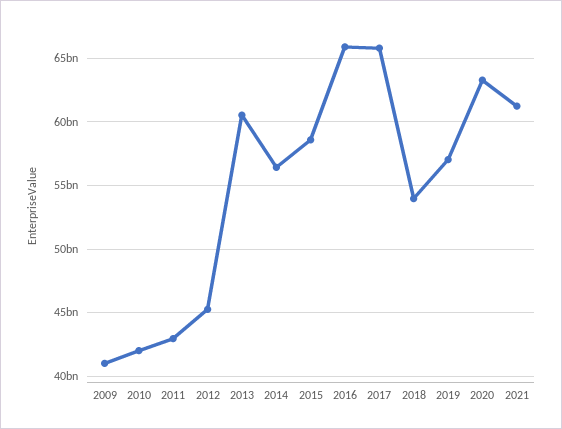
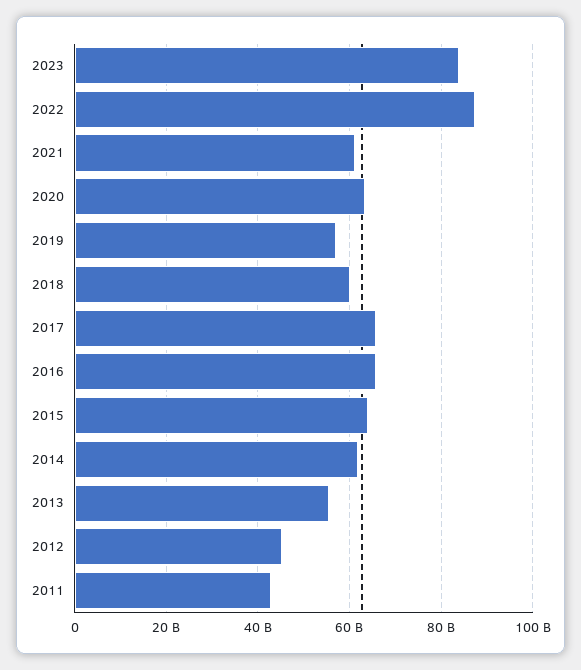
2009: 41000000000 -> none
2010: 42000000000 -> none
2013: 60500000000 -> 56000000000
2014: 56500000000 -> 62000000000
2015: 58500000000 -> 64000000000
2018: 54000000000 -> 60000000000
2023: none -> 84000000000
2022: none -> 88000000000

